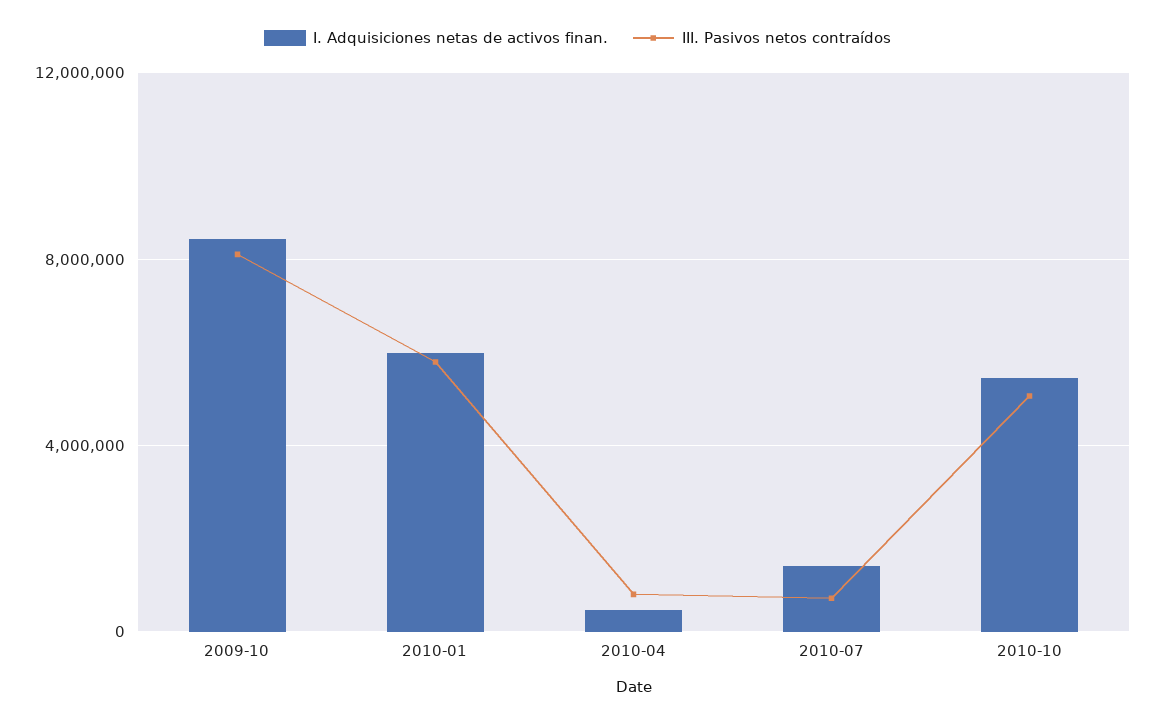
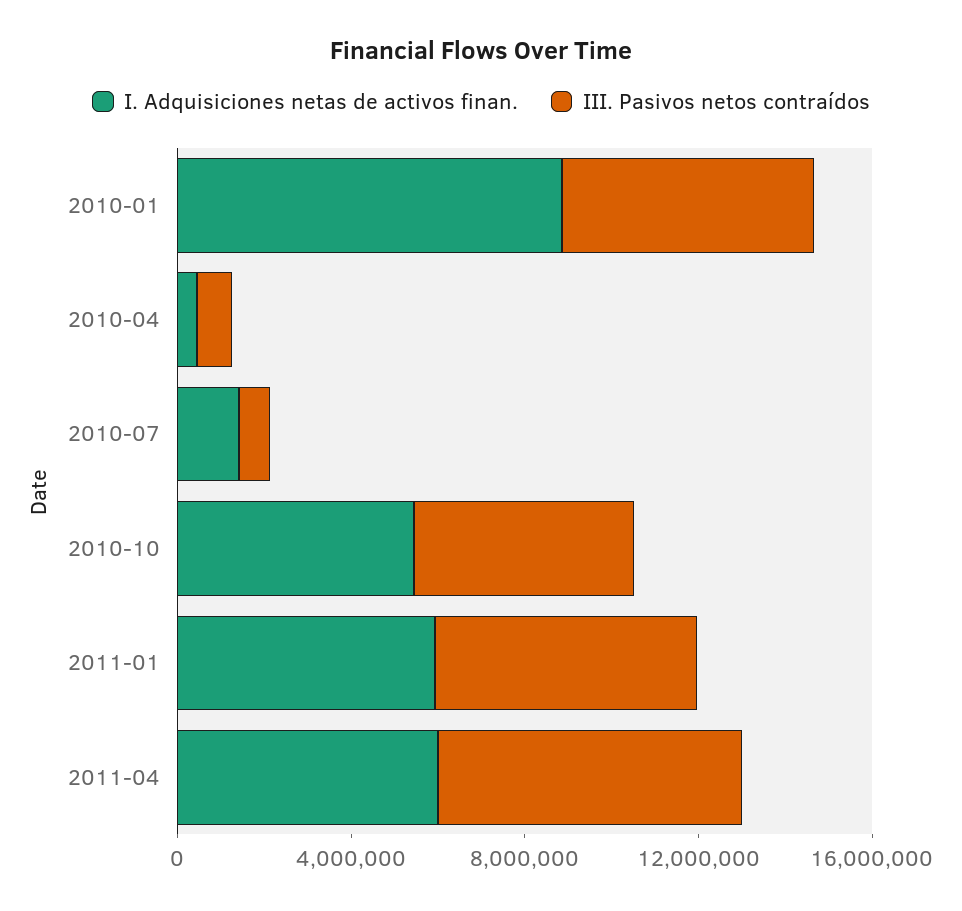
I. Adquisiciones netas de activos finan., 2009-10: 8500000 -> none
III. Pasivos netos contraídos, 2009-10: 8000000 -> none
I. Adquisiciones netas de activos finan., 2010-01: 6000000 -> 9000000
I. Adquisiciones netas de activos finan., 2011-01: none -> 6000000
III. Pasivos netos contraídos, 2011-01: none -> 6000000
I. Adquisiciones netas de activos finan., 2011-04: none -> 6000000
III. Pasivos netos contraídos, 2011-04: none -> 7000000

